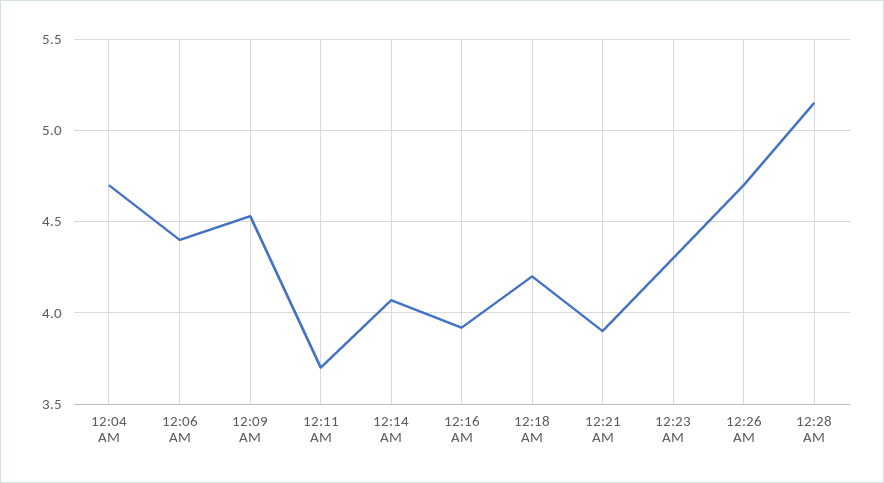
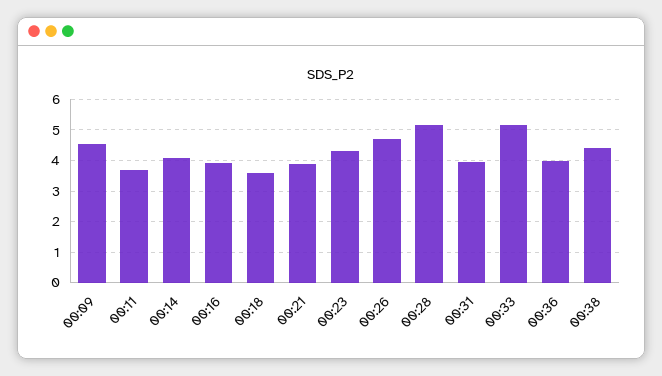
12:04 AM: 4.7 -> none
12:06 AM: 4.4 -> none
12:18 AM: 4.2 -> 3.6
00:31: none -> 4
00:33: none -> 5.2
00:36: none -> 4
00:38: none -> 4.4

